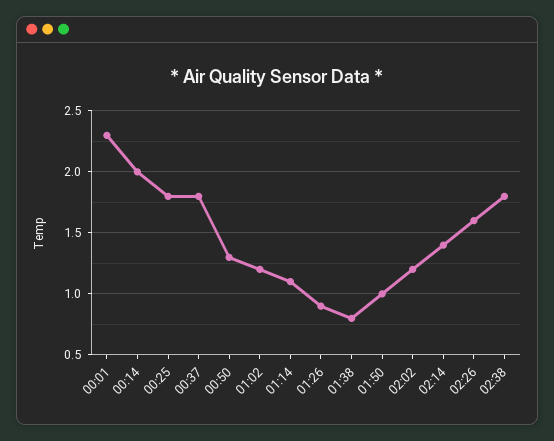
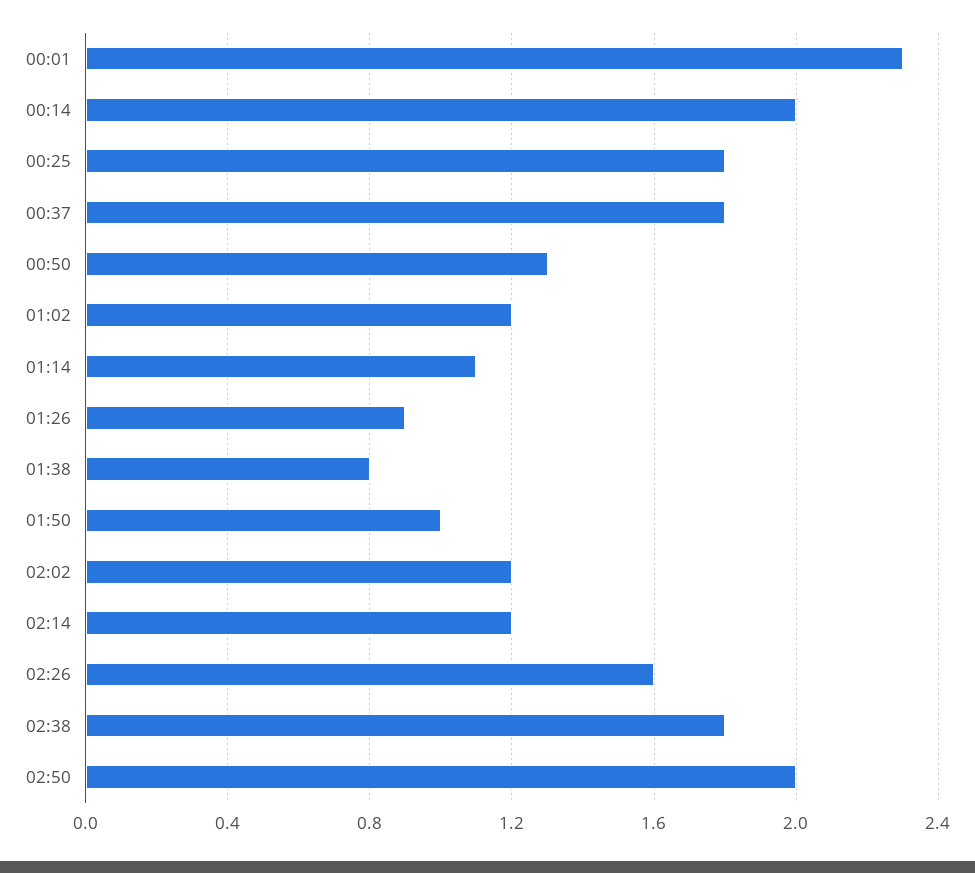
02:14: 1.4 -> 1.2
02:50: none -> 2

